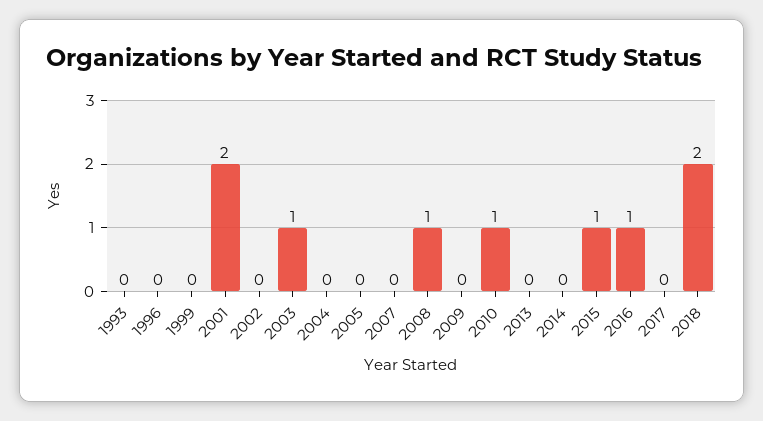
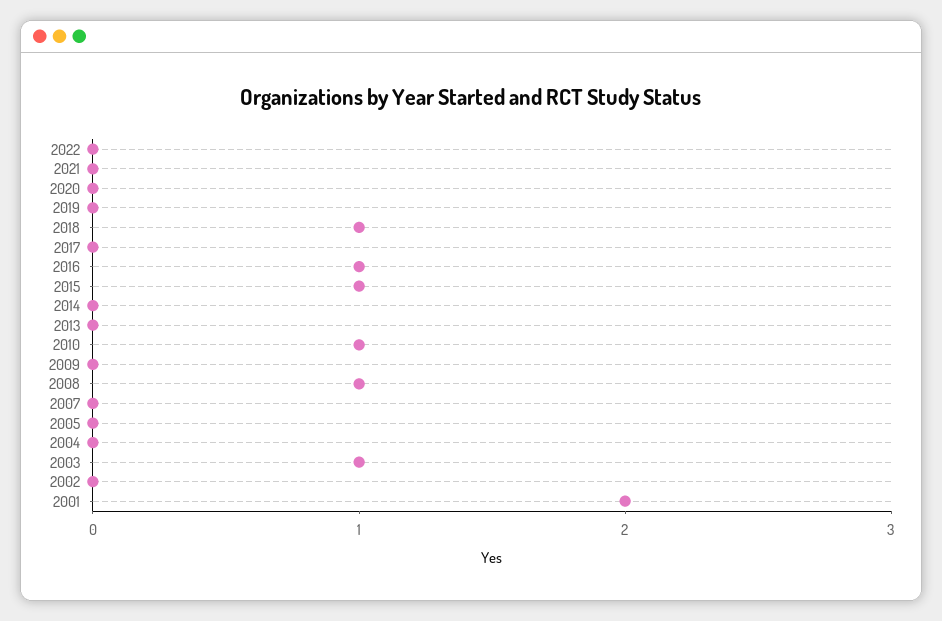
1993: 0 -> none
1996: 0 -> none
1999: 0 -> none
2018: 2 -> 1
2022: none -> 0
2021: none -> 0
2020: none -> 0
2019: none -> 0

